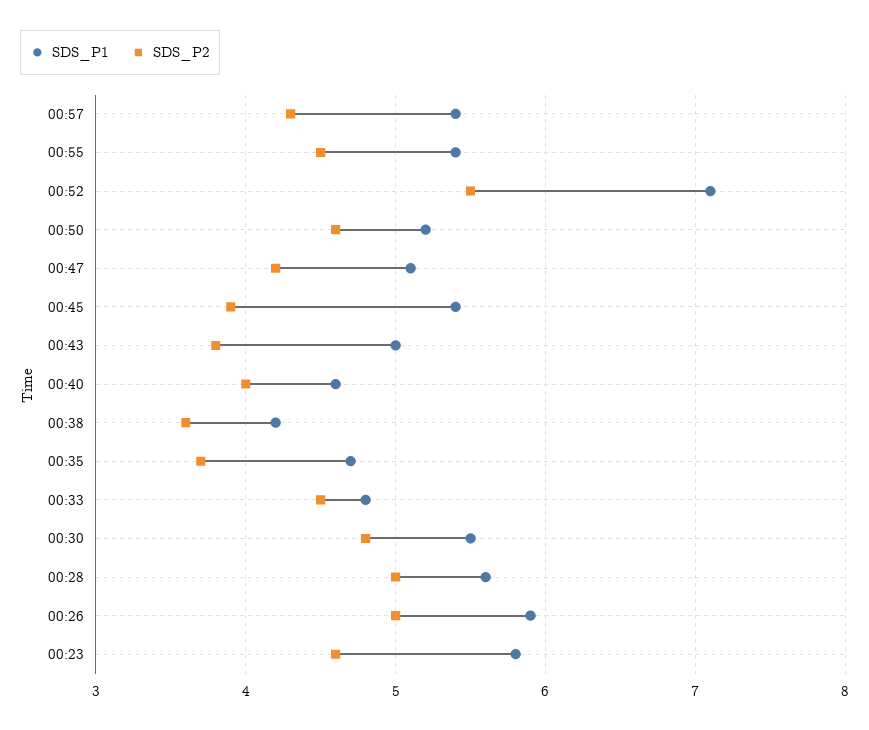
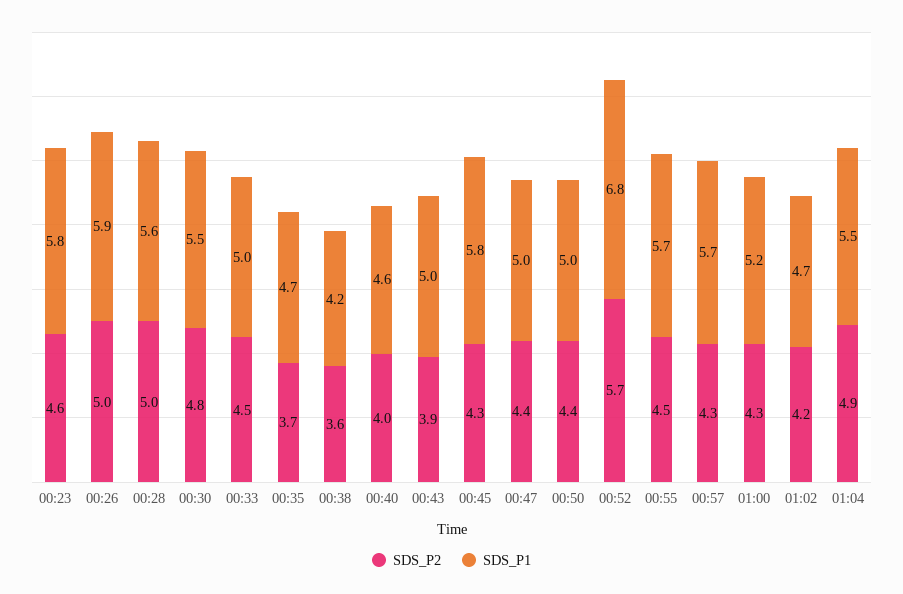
SDS_P1, 00:57: 5.4 -> 5.7
SDS_P1, 00:55: 5.4 -> 5.7
SDS_P1, 00:52: 7.1 -> 6.8
SDS_P2, 00:52: 5.5 -> 5.7
SDS_P1, 00:50: 5.2 -> 5
SDS_P2, 00:50: 4.6 -> 4.4
SDS_P1, 00:47: 5.1 -> 5
SDS_P2, 00:47: 4.2 -> 4.4
SDS_P1, 00:45: 5.4 -> 5.8
SDS_P2, 00:45: 3.9 -> 4.3
SDS_P2, 00:43: 3.8 -> 3.9
SDS_P1, 00:33: 4.8 -> 5
SDS_P2, 01:00: none -> 4.3
SDS_P1, 01:00: none -> 5.2
SDS_P2, 01:02: none -> 4.2
SDS_P1, 01:02: none -> 4.7
SDS_P2, 01:04: none -> 4.9
SDS_P1, 01:04: none -> 5.5

